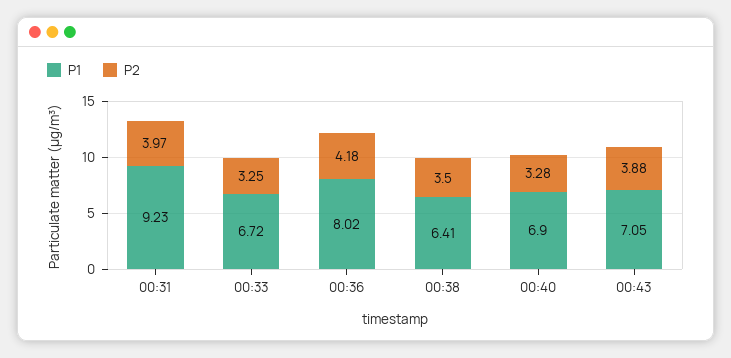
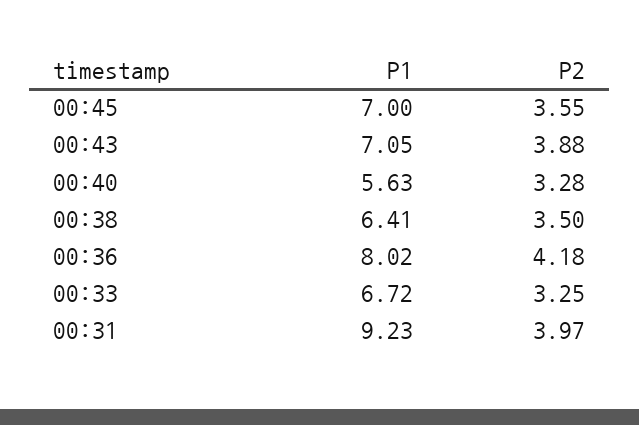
P1, 00:40: 6.9 -> 5.63
P1, 00:45: none -> 7
P2, 00:45: none -> 3.55

